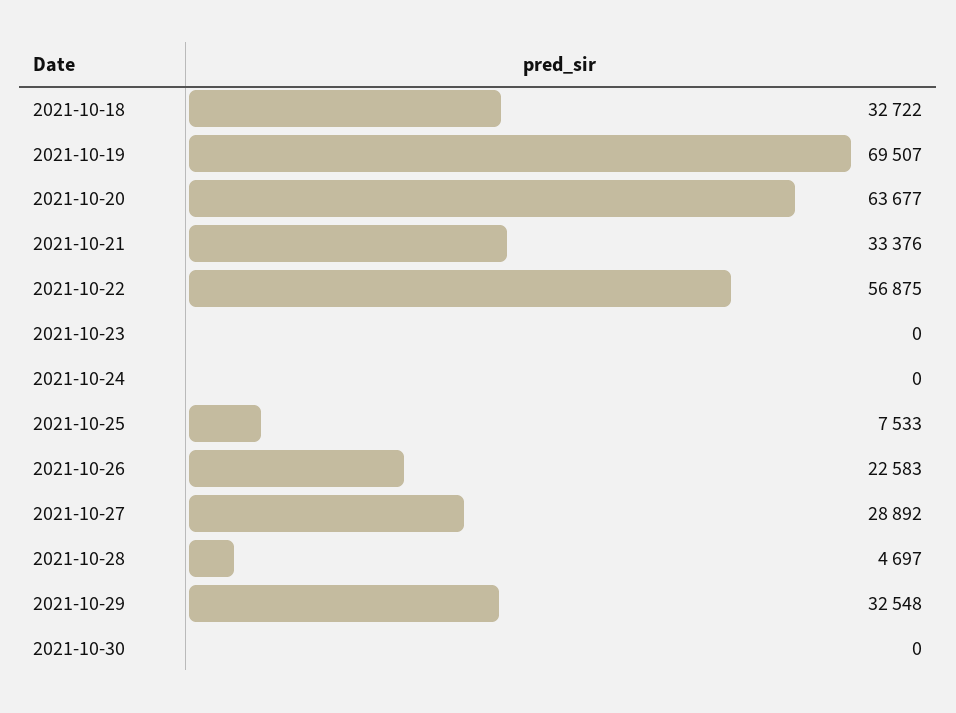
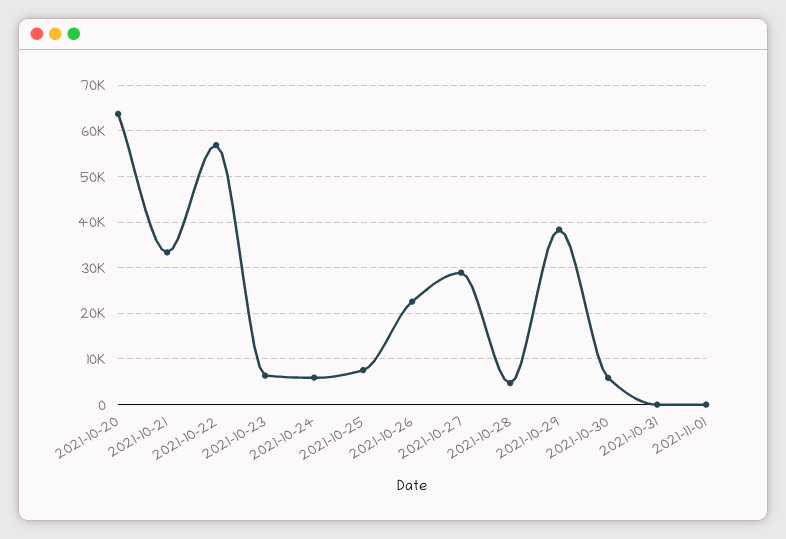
2021-10-18: 32722 -> none
2021-10-19: 69507 -> none
2021-10-23: 0 -> 6000
2021-10-24: 0 -> 6000
2021-10-29: 32548 -> 38000
2021-10-30: 0 -> 6000
2021-10-31: none -> 0
2021-11-01: none -> 0

